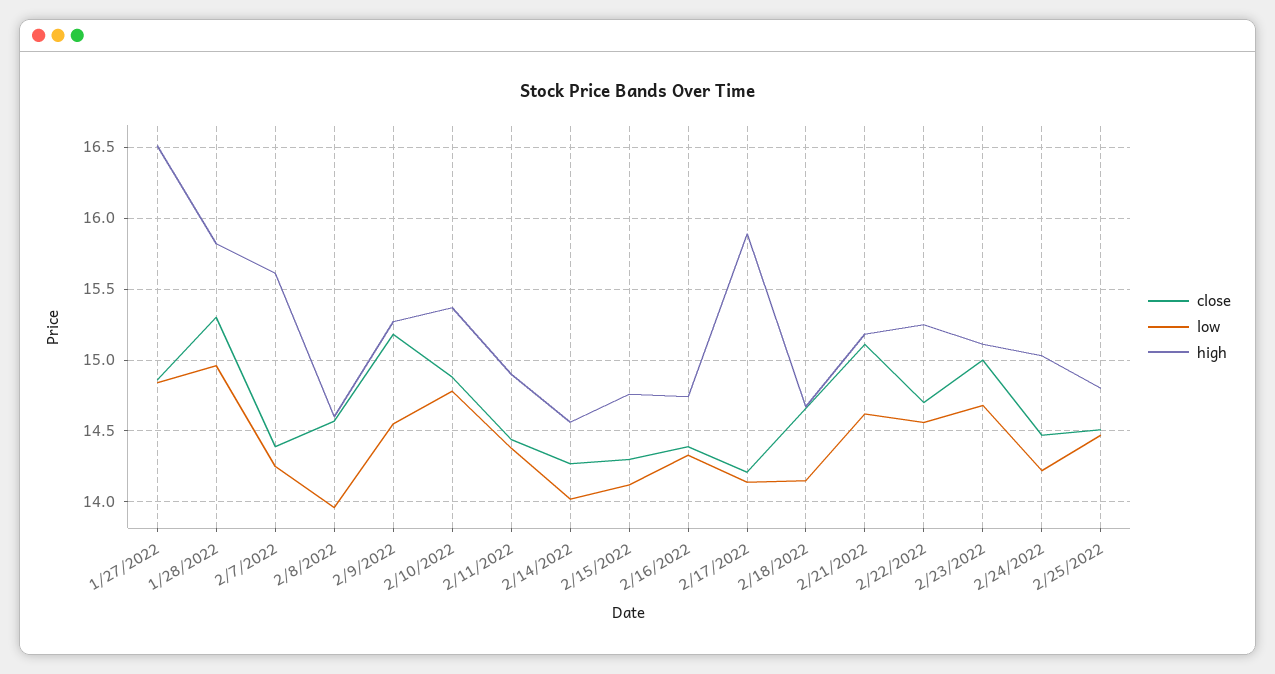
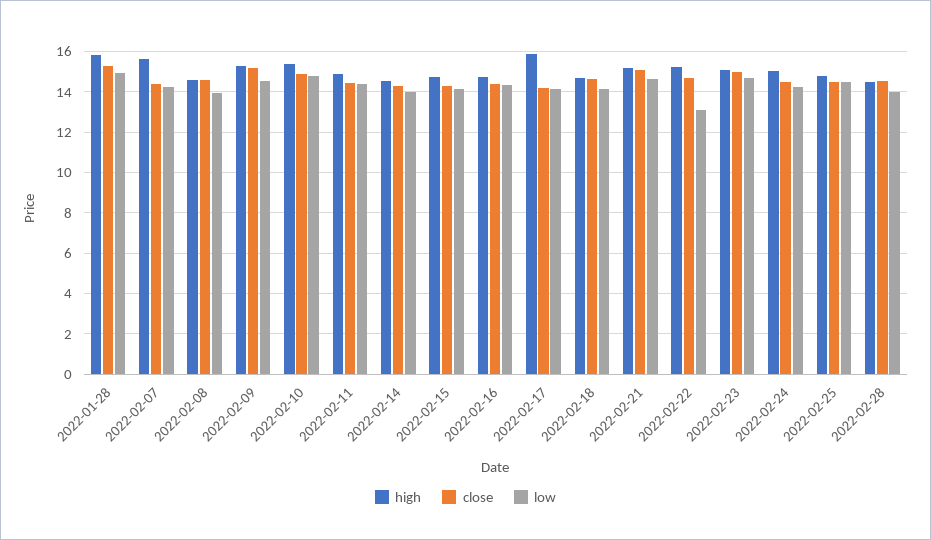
close, 1/27/2022: 14.85 -> none
low, 1/27/2022: 14.85 -> none
high, 1/27/2022: 16.5 -> none
low, 2/22/2022: 14.55 -> 13
high, 2022-02-28: none -> 14.5
close, 2022-02-28: none -> 14.5
low, 2022-02-28: none -> 14

